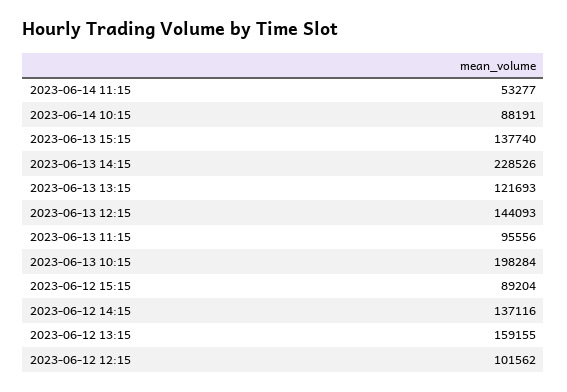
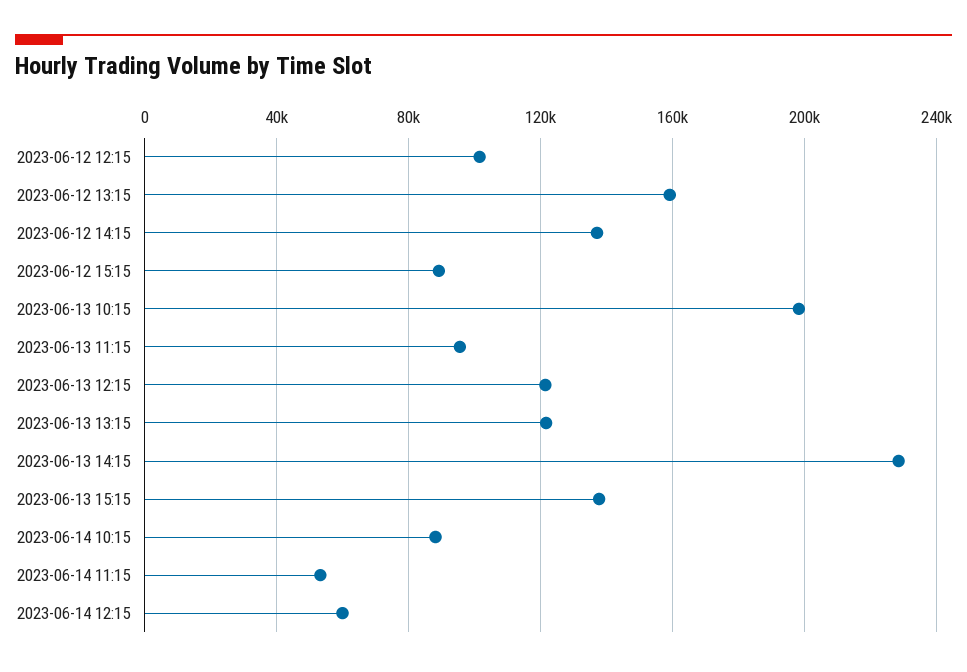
2023-06-13 12:15: 144093 -> 120000
2023-06-14 12:15: none -> 60000

